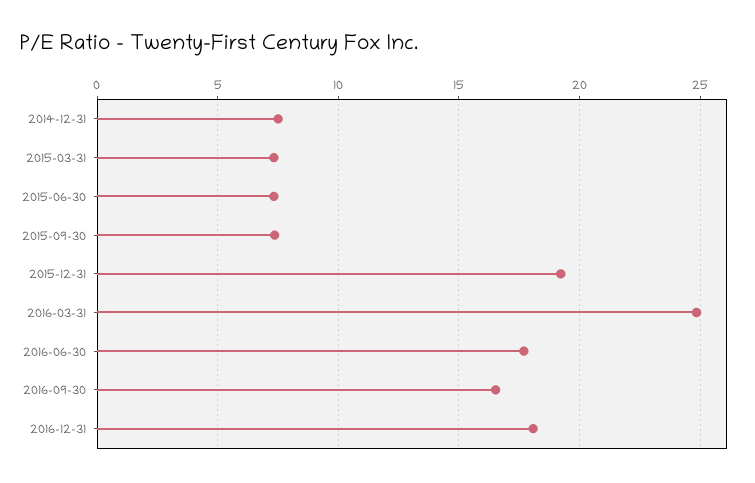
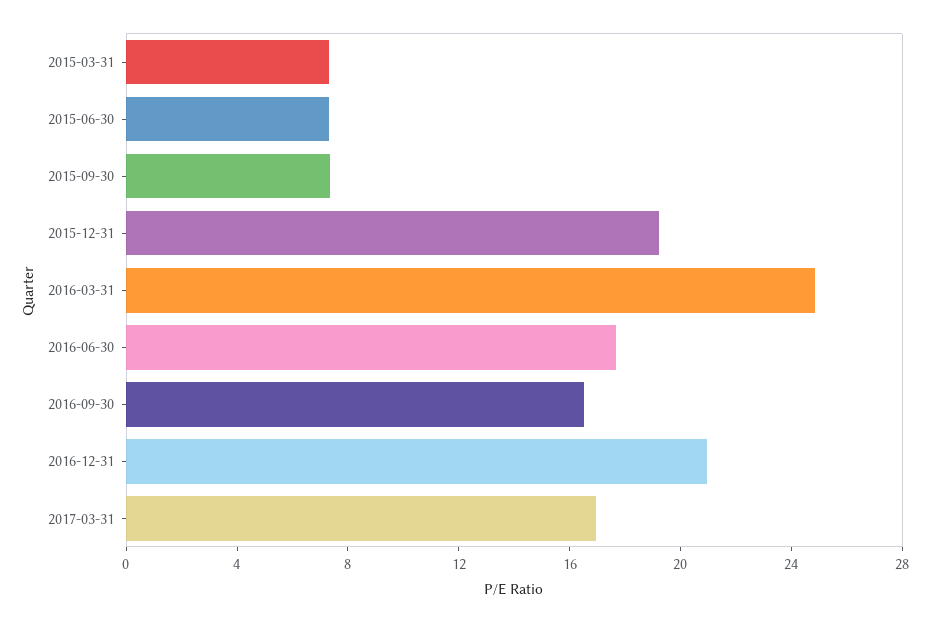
2014-12-31: 7.5 -> none
2016-12-31: 18 -> 21
2017-03-31: none -> 17

